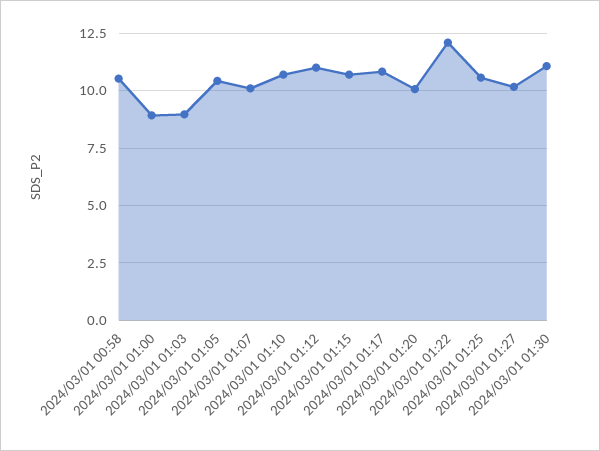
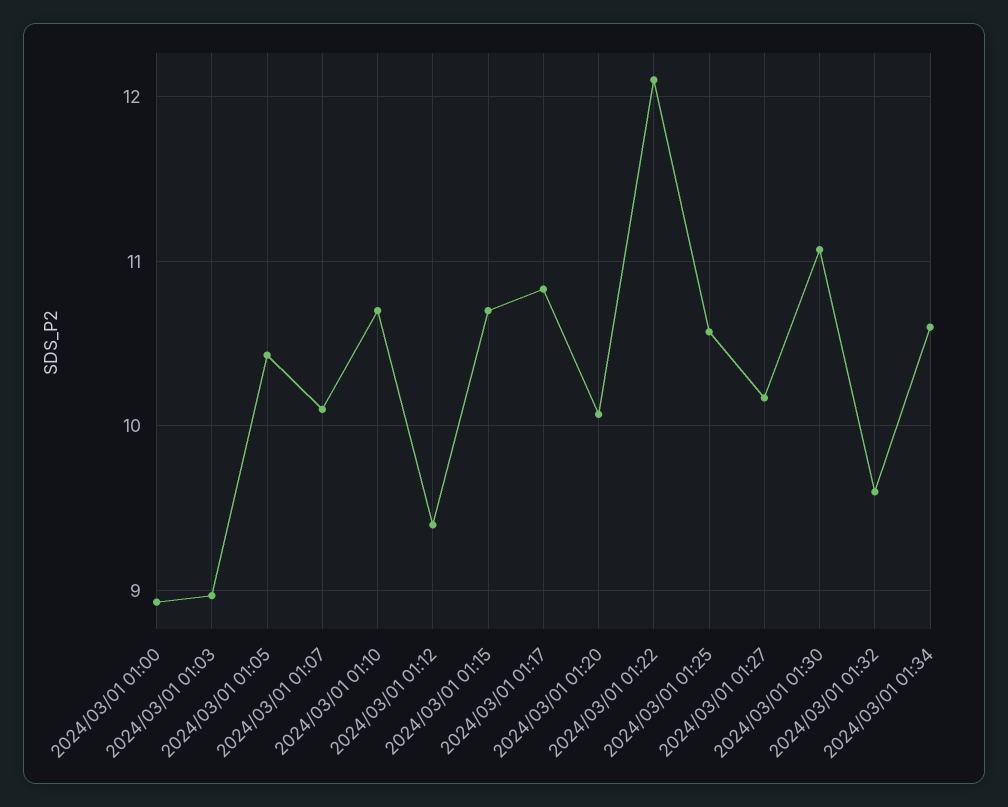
2024/03/01 00:58: 10.5 -> none
2024/03/01 01:12: 11 -> 9.4
2024/03/01 01:32: none -> 9.6
2024/03/01 01:34: none -> 10.6

